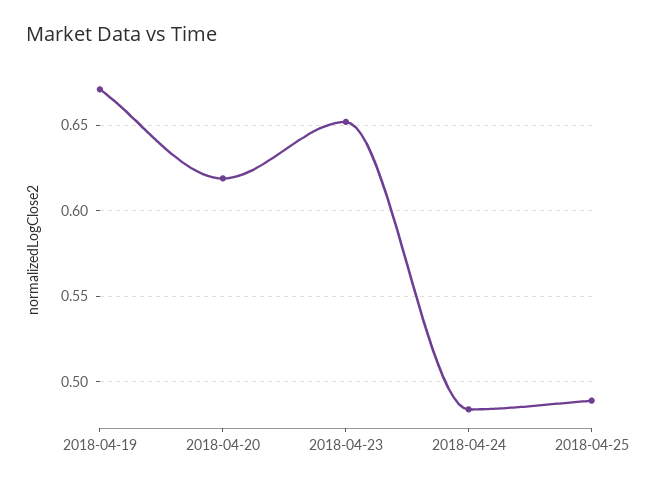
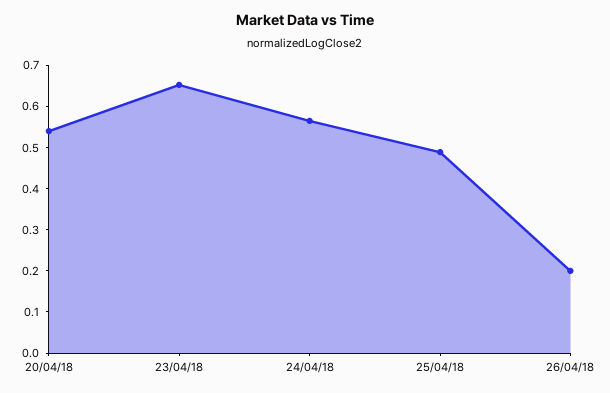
2018-04-19: 0.67 -> none
2018-04-20: 0.62 -> 0.54
2018-04-24: 0.485 -> 0.56
26/04/18: none -> 0.2

